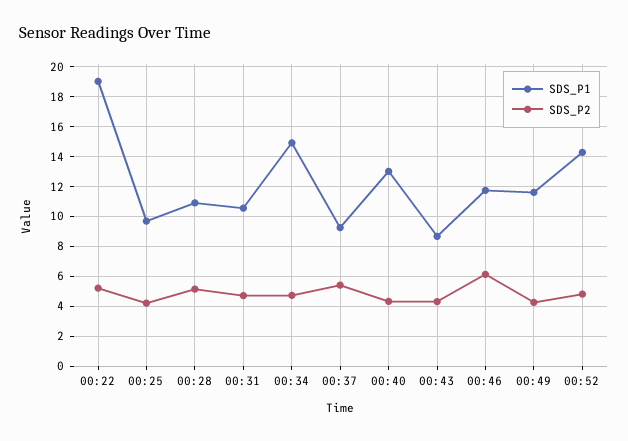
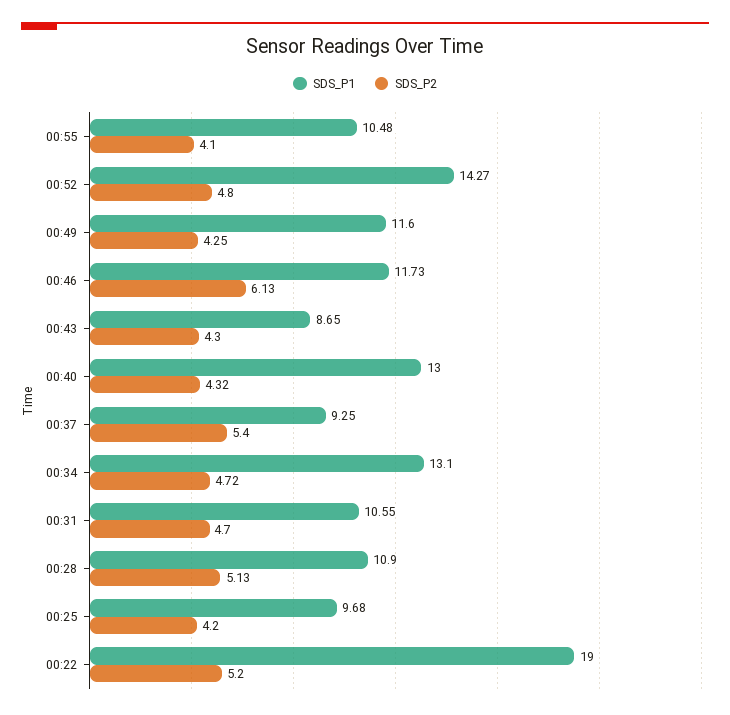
SDS_P1, 00:34: 15 -> 13.1
SDS_P1, 00:55: none -> 10.48
SDS_P2, 00:55: none -> 4.1

